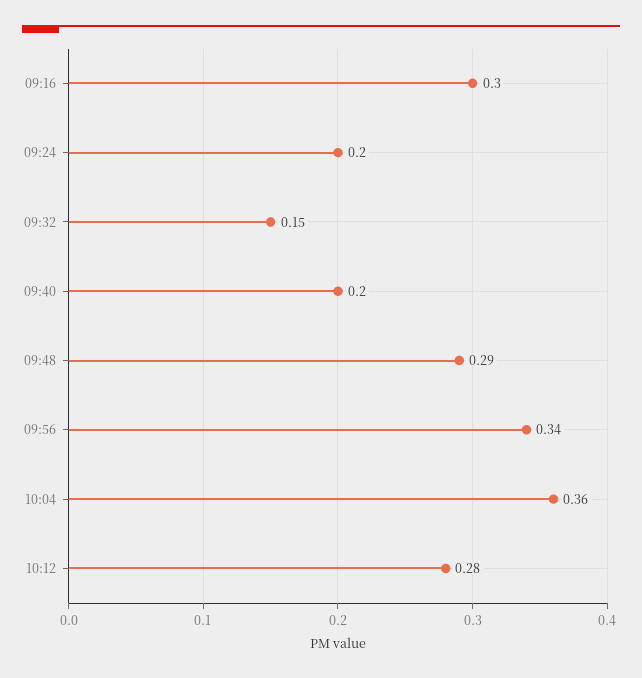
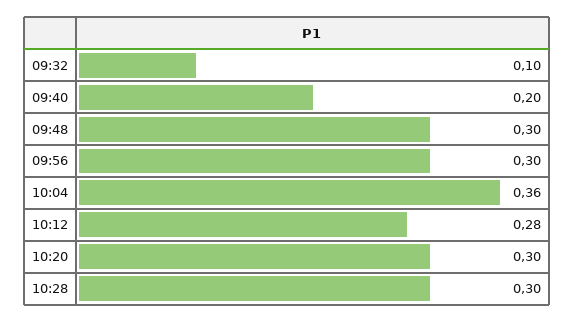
09:16: 0.3 -> none
09:24: 0.2 -> none
09:32: 0.15 -> 0.1
09:48: 0.29 -> 0.3
09:56: 0.34 -> 0.3
10:20: none -> 0.3
10:28: none -> 0.3

